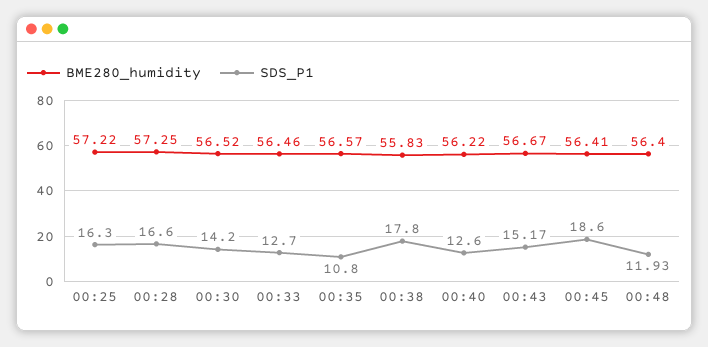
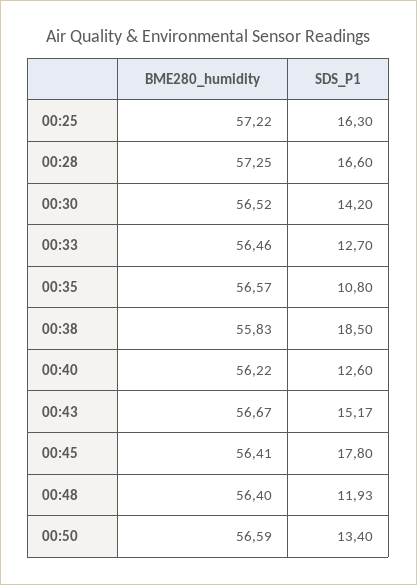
SDS_P1, 00:38: 17.8 -> 18.5
SDS_P1, 00:45: 18.6 -> 17.8
BME280_humidity, 00:50: none -> 56.59
SDS_P1, 00:50: none -> 13.4

